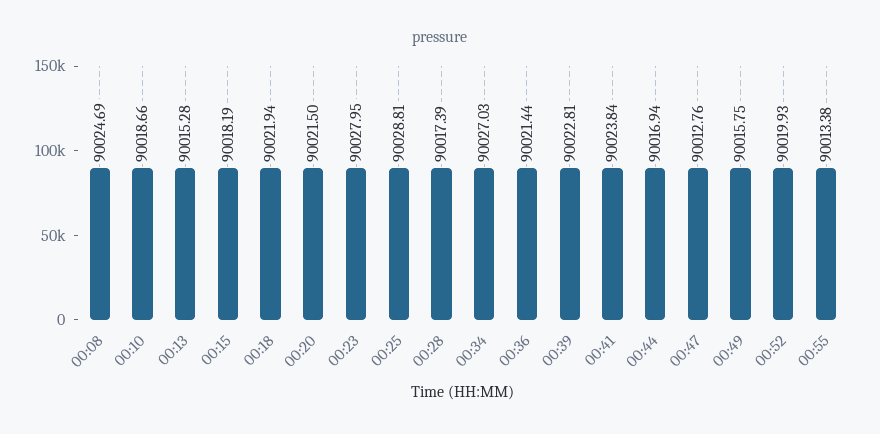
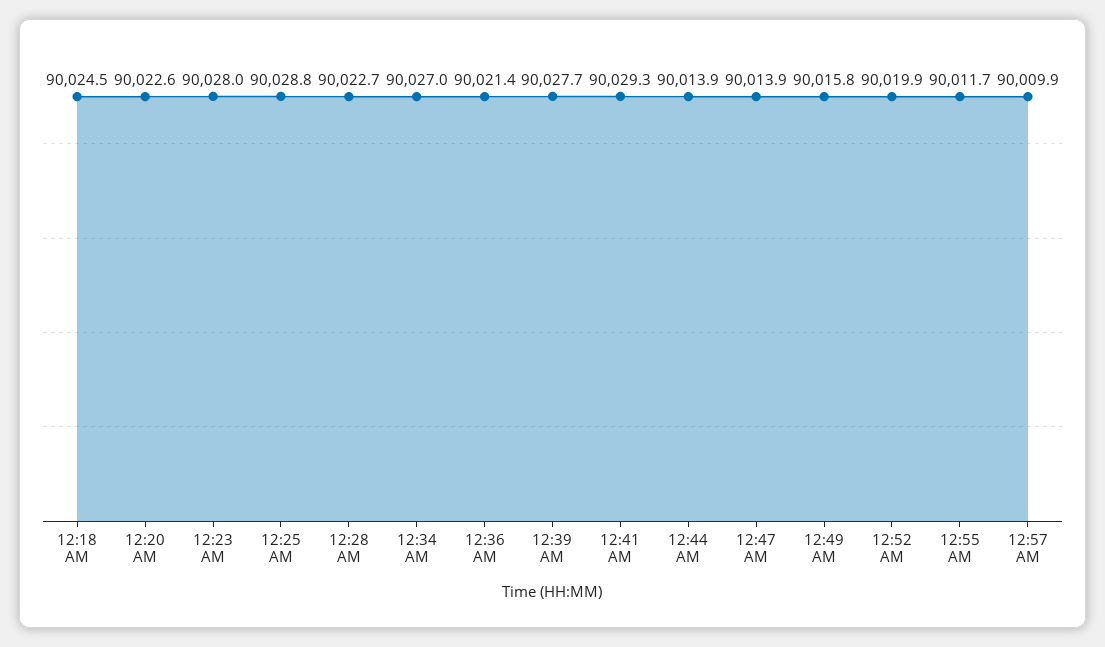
00:08: 90024.69 -> none
00:10: 90018.66 -> none
00:13: 90015.28 -> none
00:15: 90018.19 -> none
00:18: 90021.94 -> 90024.5
00:20: 90021.5 -> 90022.6
00:28: 90017.39 -> 90022.7
00:39: 90022.81 -> 90027.7
00:41: 90023.84 -> 90029.3
00:44: 90016.94 -> 90013.9
00:47: 90012.76 -> 90013.9
00:55: 90013.38 -> 90011.7
12:57 AM: none -> 90009.9

